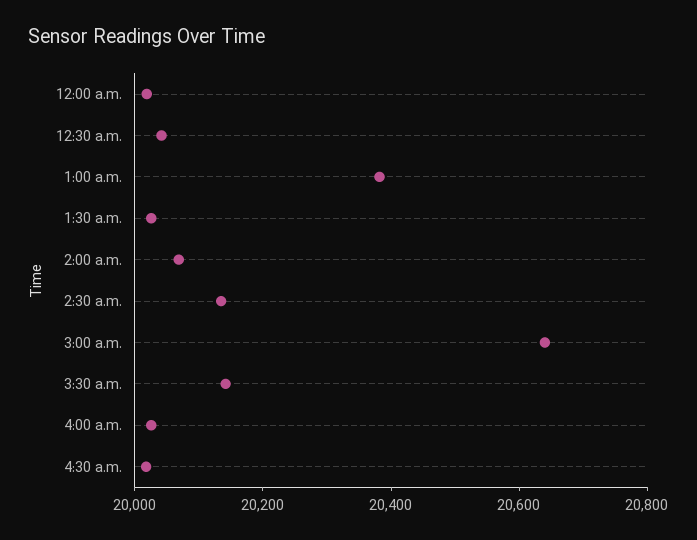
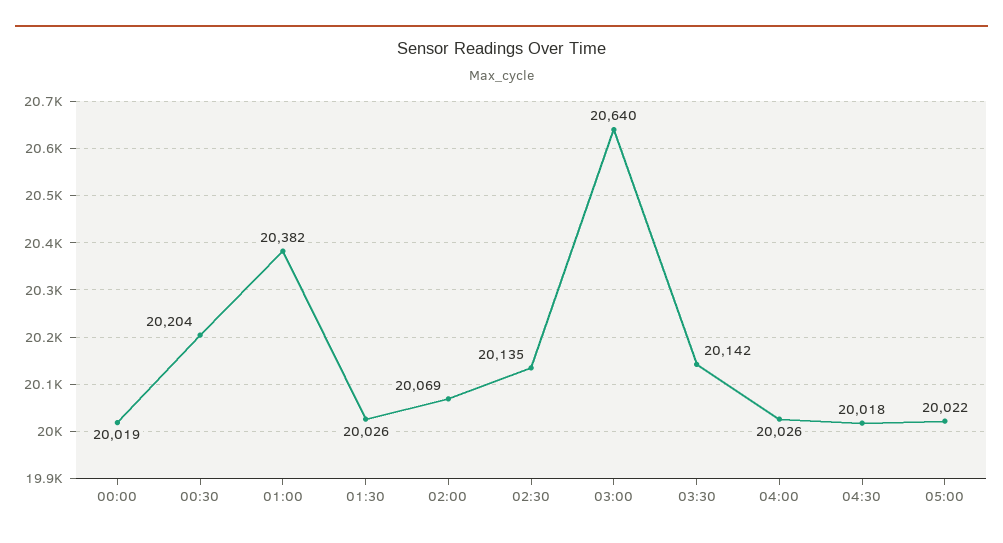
12:30 a.m.: 20050 -> 20204
05:00: none -> 20022

